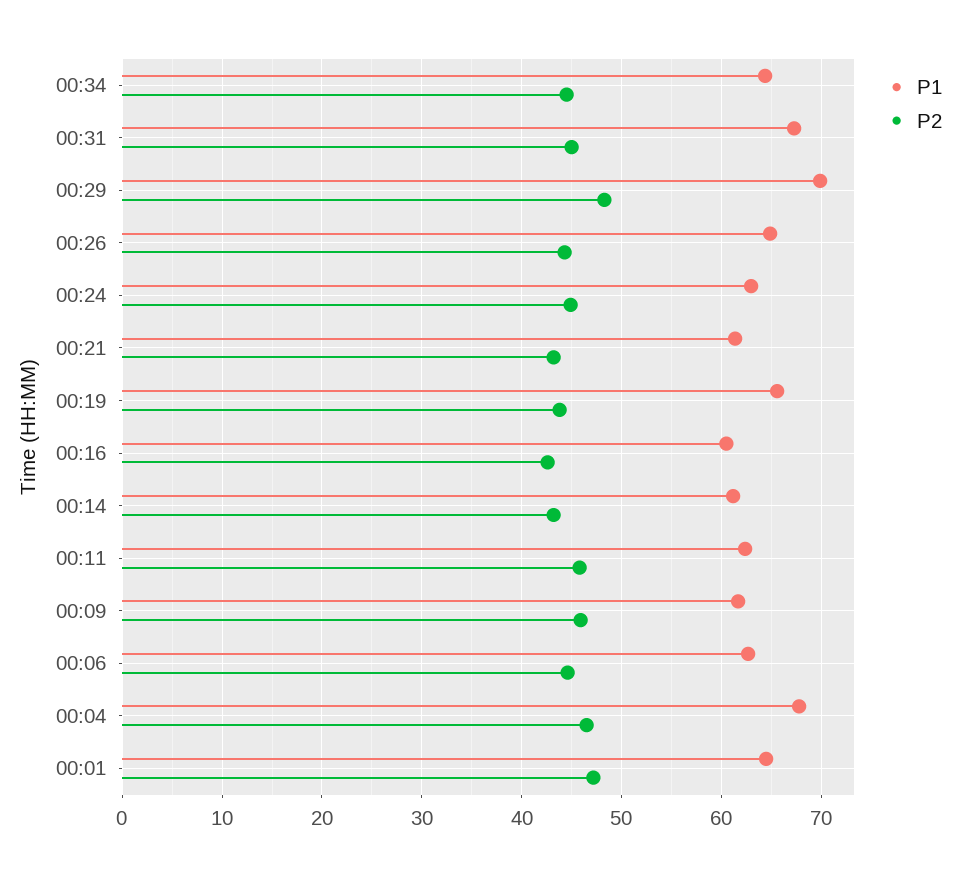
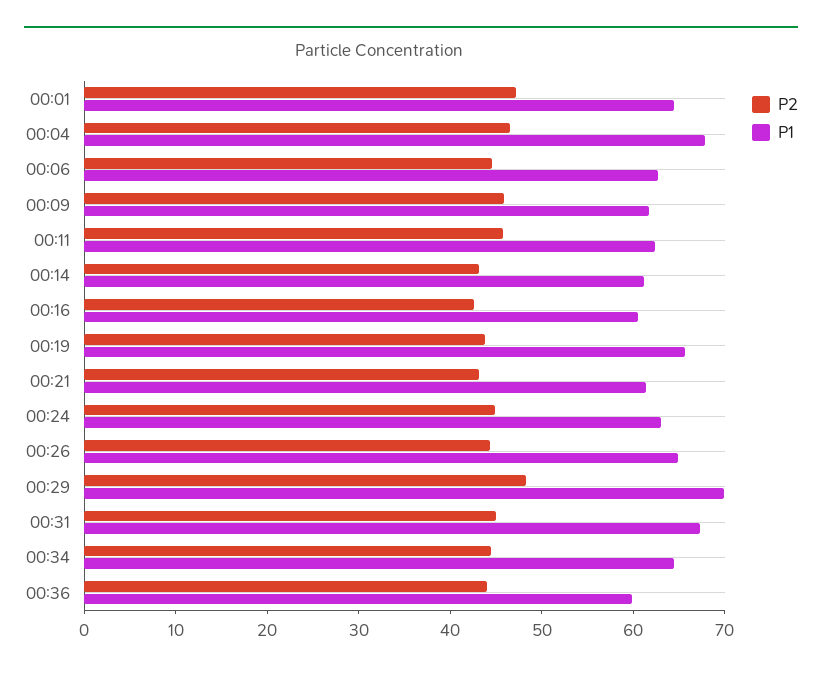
P2, 00:36: none -> 44
P1, 00:36: none -> 60

